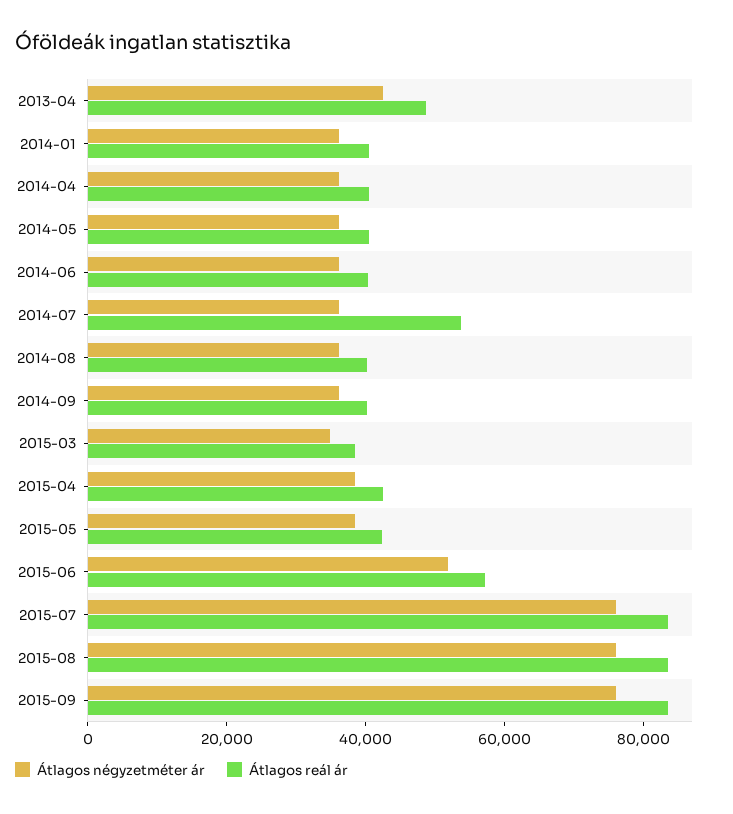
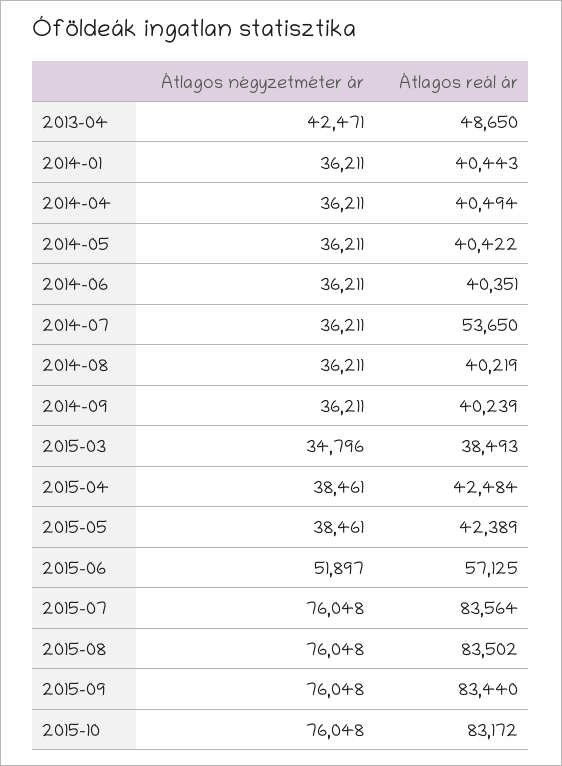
Átlagos négyzetméter ár, 2015-10: none -> 76048
Átlagos reál ár, 2015-10: none -> 83172

